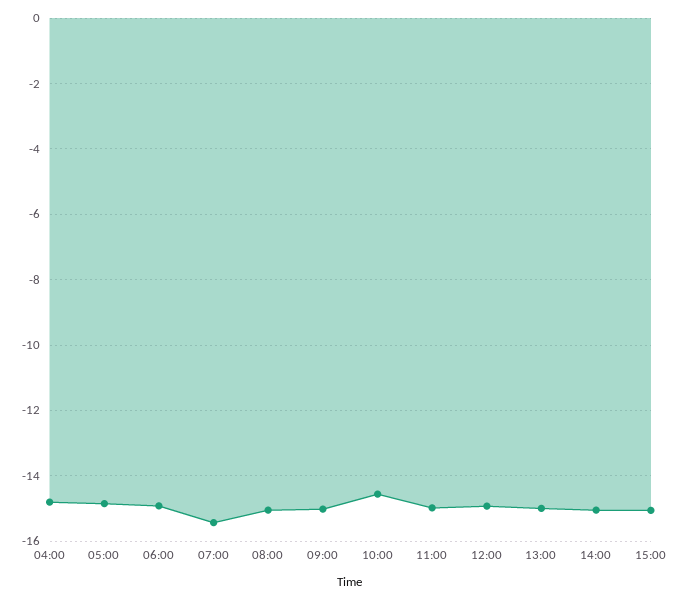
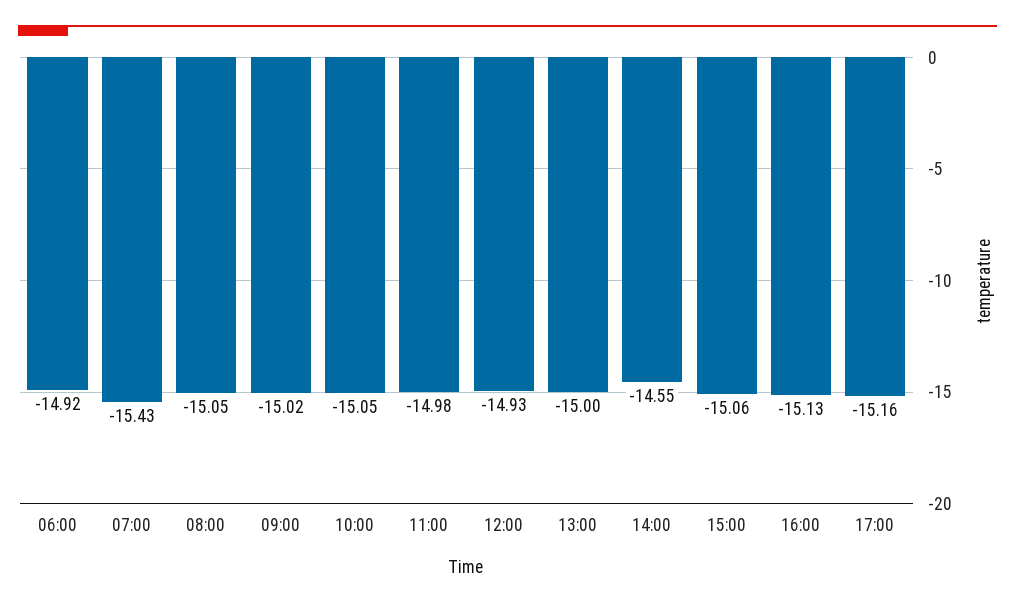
04:00: -14.8 -> none
05:00: -14.8 -> none
10:00: -14.6 -> -15.05
14:00: -15 -> -14.55
16:00: none -> -15.13
17:00: none -> -15.16

